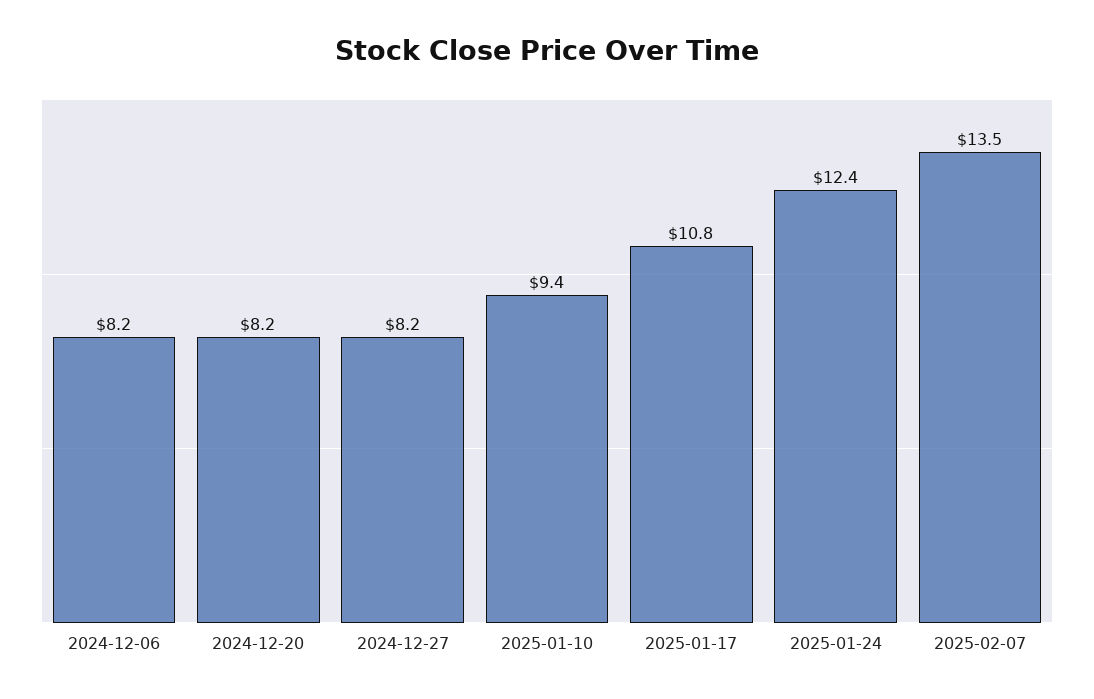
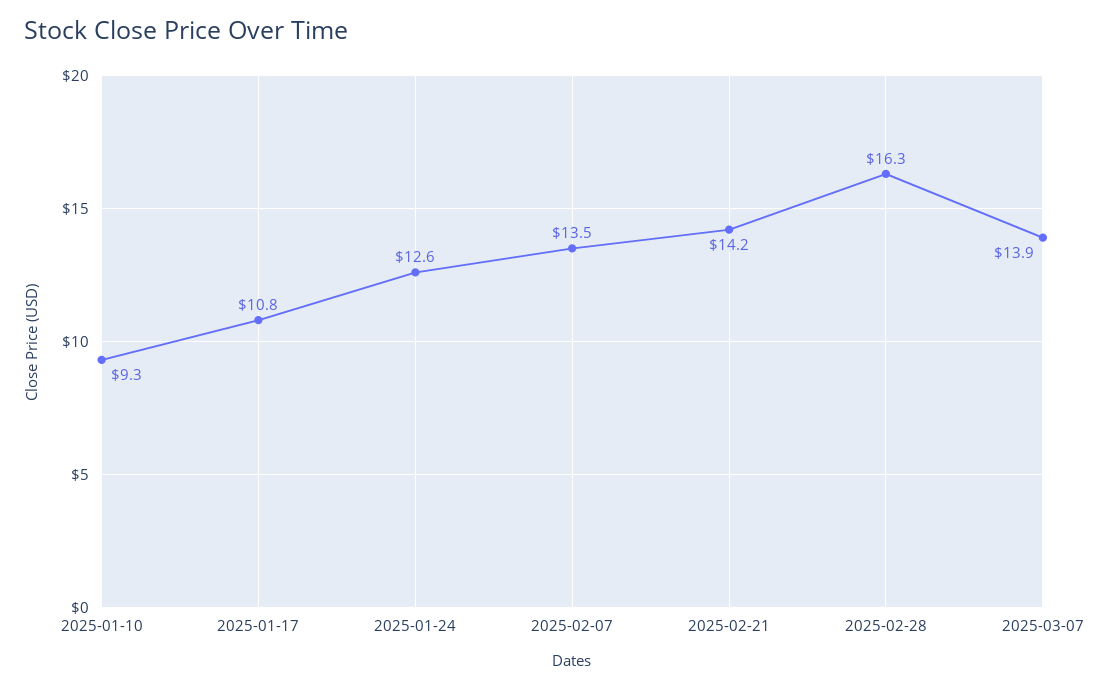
2024-12-06: 8.2 -> none
2024-12-20: 8.2 -> none
2024-12-27: 8.2 -> none
2025-01-10: 9.4 -> 9.3
2025-01-24: 12.4 -> 12.6
2025-02-21: none -> 14.2
2025-02-28: none -> 16.3
2025-03-07: none -> 13.9

